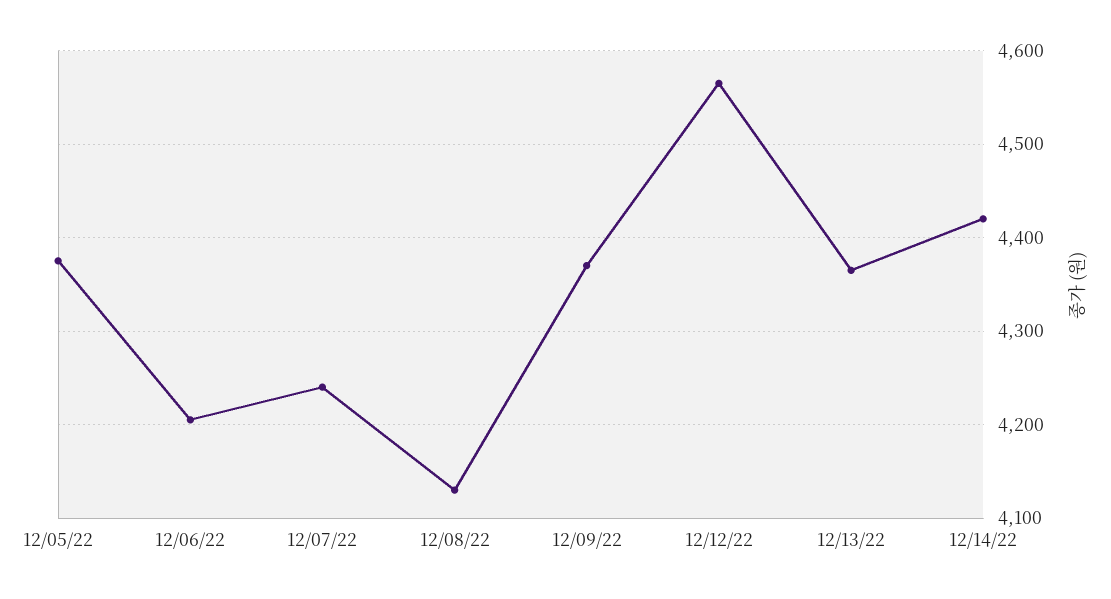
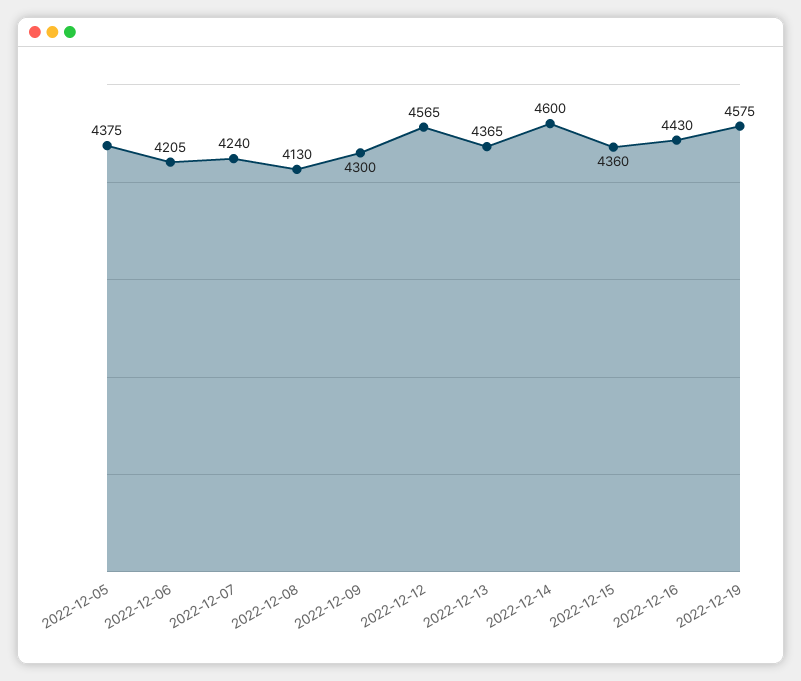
12/09/22: 4370 -> 4300
12/14/22: 4420 -> 4600
2022-12-15: none -> 4360
2022-12-16: none -> 4430
2022-12-19: none -> 4575

